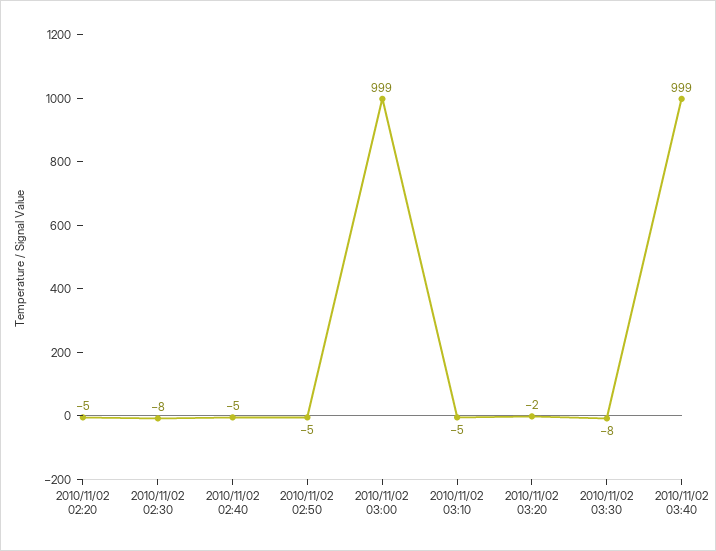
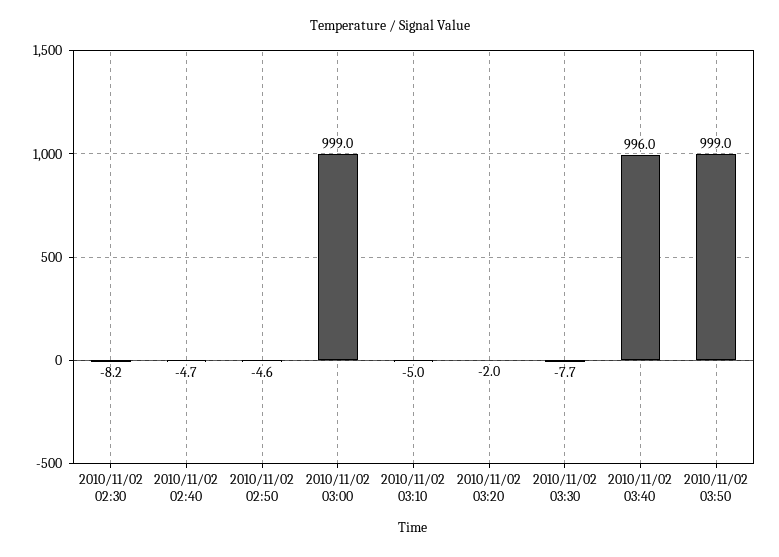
2010/11/02 02:20: -5 -> none
2010/11/02 03:40: 999 -> 996
2010/11/02 03:50: none -> 999

